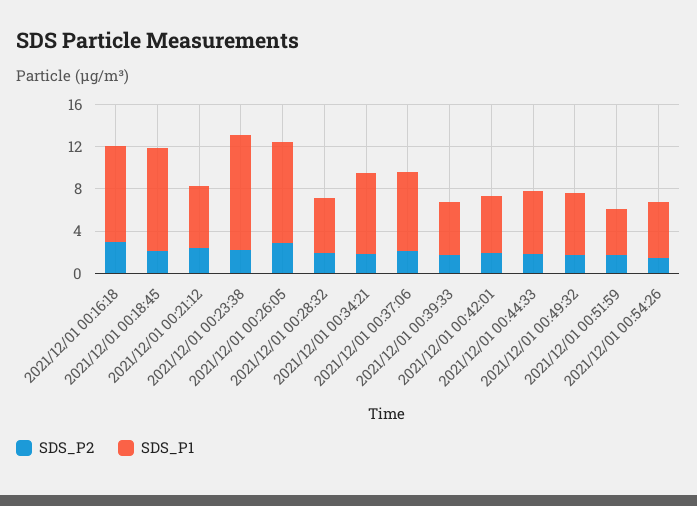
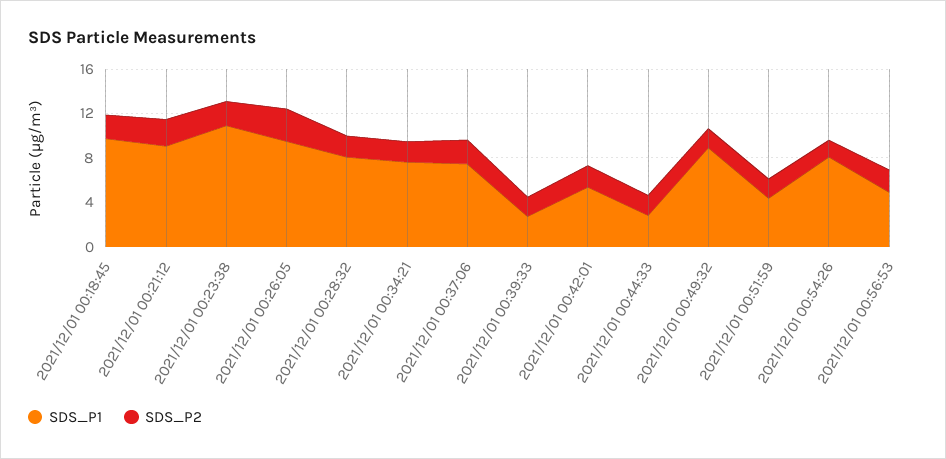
SDS_P2, 2021/12/01 00:16:18: 3 -> none
SDS_P1, 2021/12/01 00:16:18: 9 -> none
SDS_P1, 2021/12/01 00:21:12: 6 -> 9
SDS_P1, 2021/12/01 00:28:32: 5 -> 8
SDS_P1, 2021/12/01 00:39:33: 5 -> 3
SDS_P1, 2021/12/01 00:44:33: 6 -> 3
SDS_P1, 2021/12/01 00:49:32: 6 -> 9
SDS_P1, 2021/12/01 00:54:26: 5 -> 8
SDS_P1, 2021/12/01 00:56:53: none -> 5
SDS_P2, 2021/12/01 00:56:53: none -> 2

